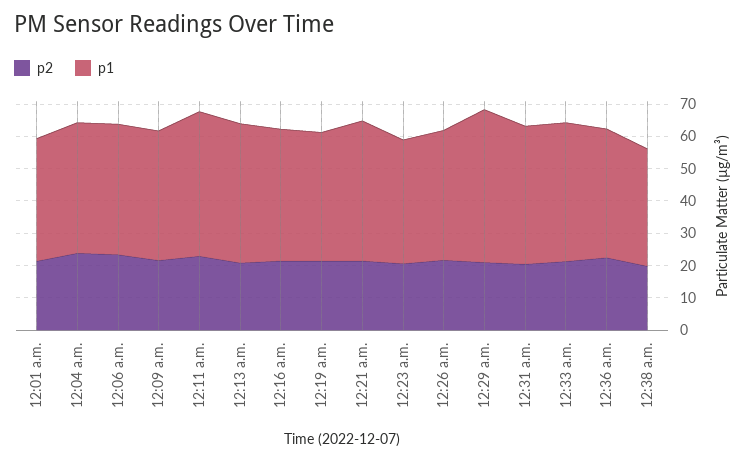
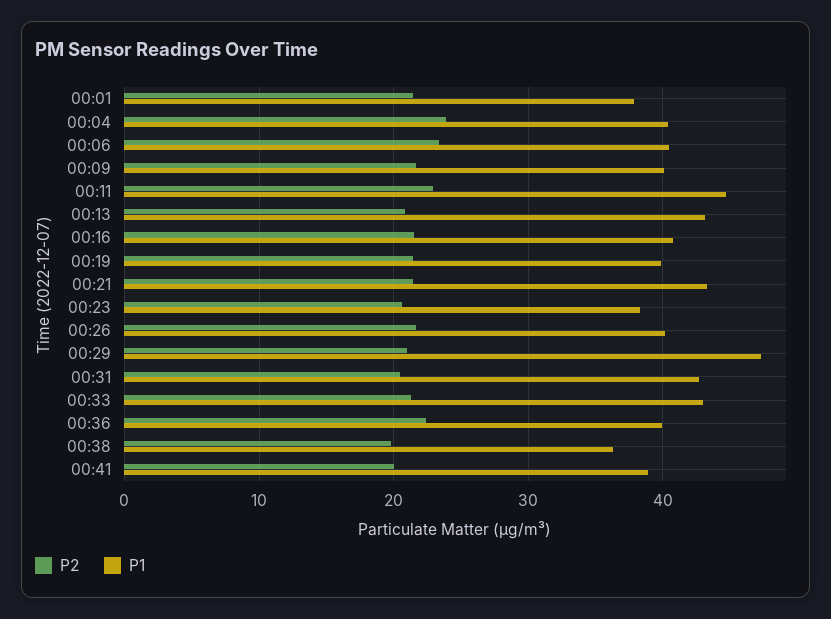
p2, 00:41: none -> 20
p1, 00:41: none -> 39

